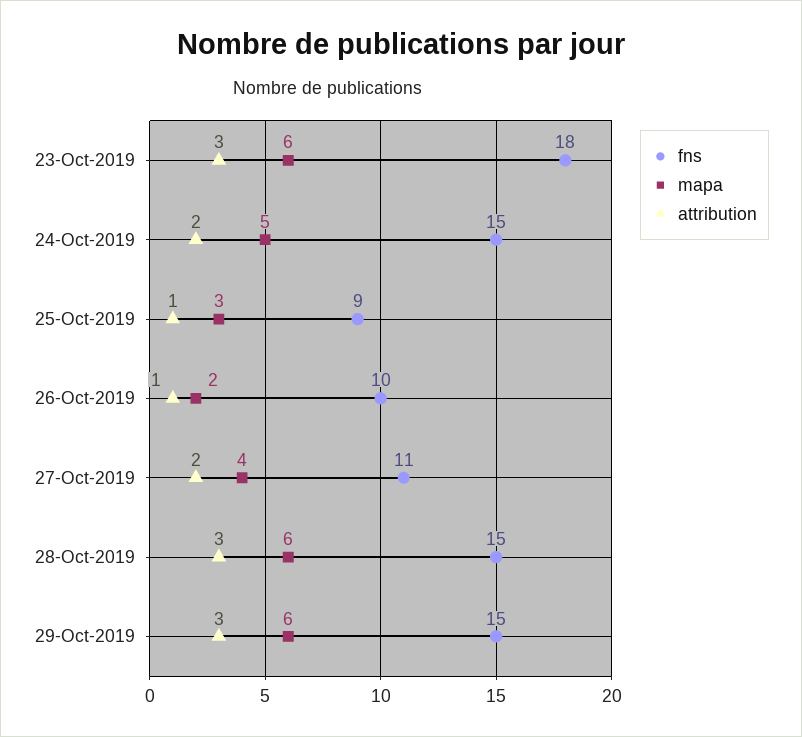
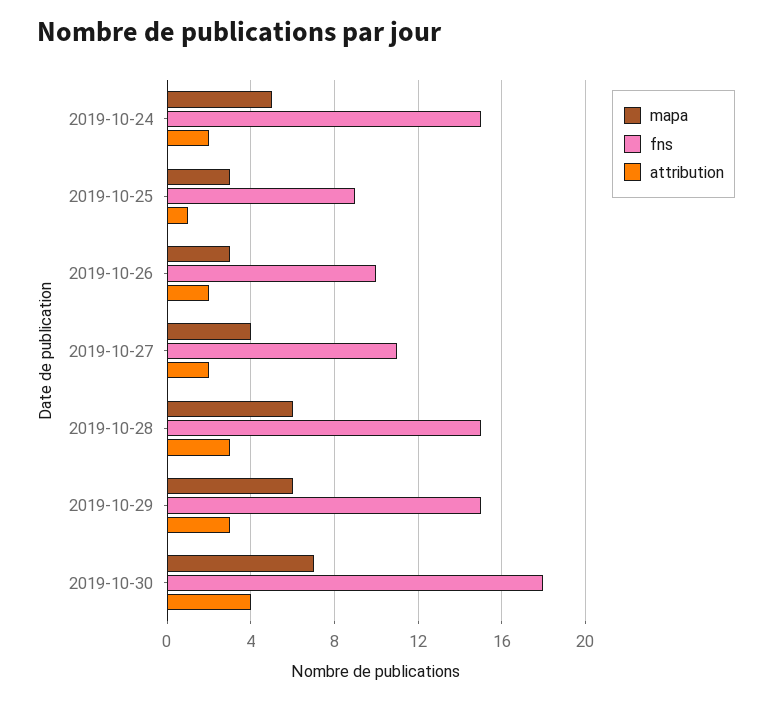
fns, 23-Oct-2019: 18 -> none
mapa, 23-Oct-2019: 6 -> none
attribution, 23-Oct-2019: 3 -> none
mapa, 26-Oct-2019: 2 -> 3
attribution, 26-Oct-2019: 1 -> 2
mapa, 2019-10-30: none -> 7
fns, 2019-10-30: none -> 18
attribution, 2019-10-30: none -> 4

